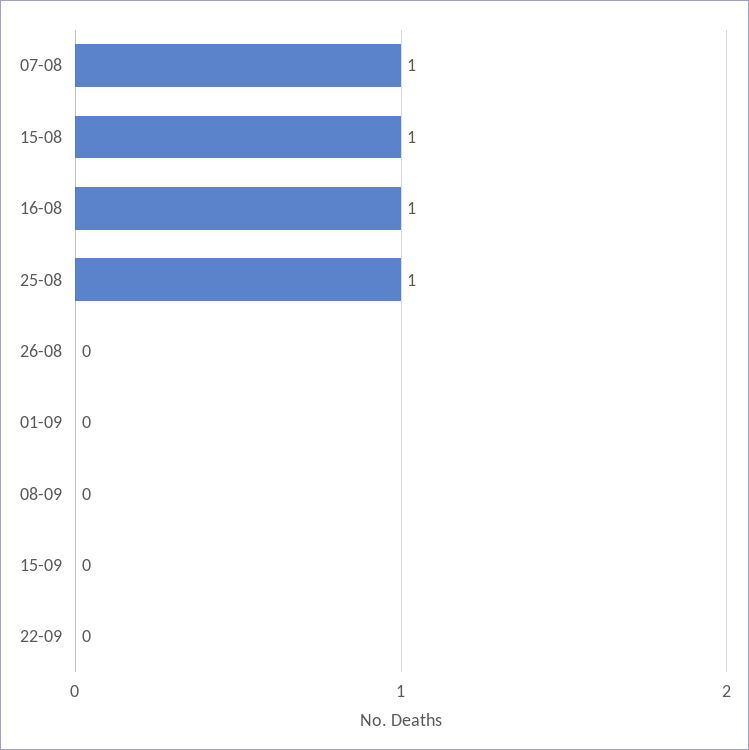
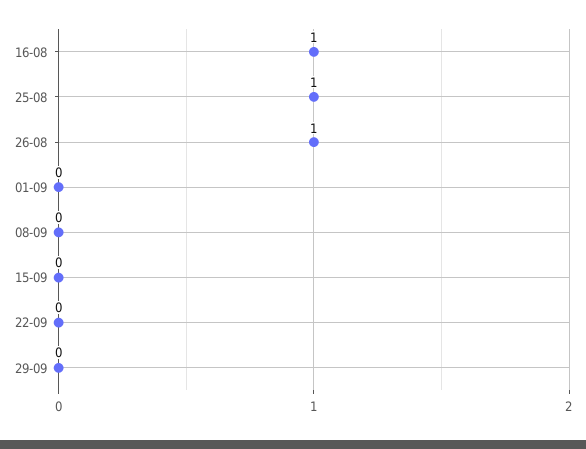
07-08: 1 -> none
15-08: 1 -> none
26-08: 0 -> 1
29-09: none -> 0

